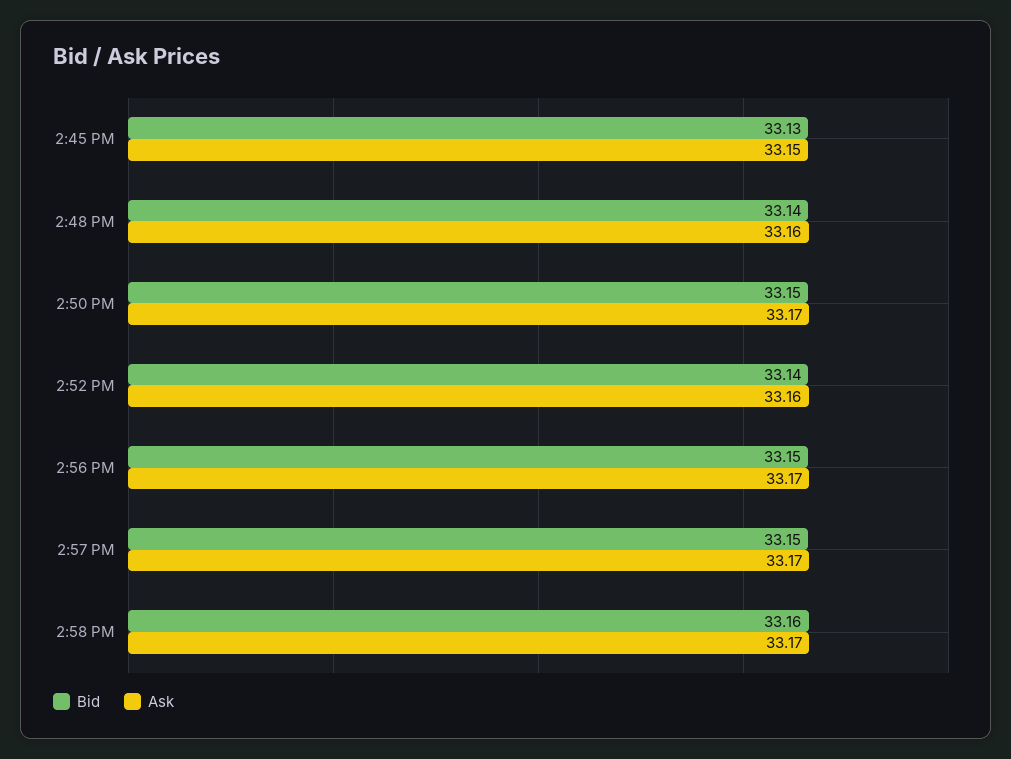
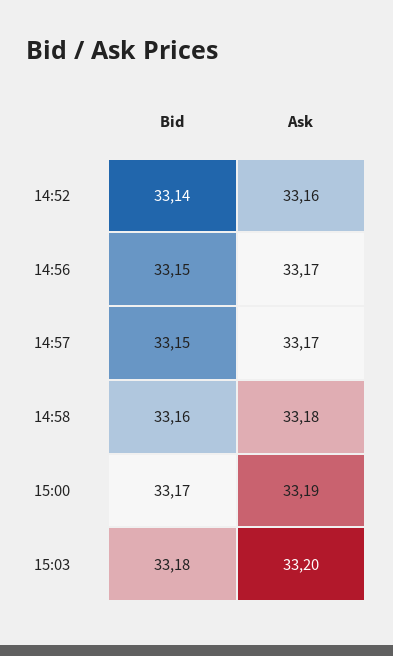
Bid, 2:45 PM: 33.13 -> none
Ask, 2:45 PM: 33.15 -> none
Bid, 2:48 PM: 33.14 -> none
Ask, 2:48 PM: 33.16 -> none
Bid, 2:50 PM: 33.15 -> none
Ask, 2:50 PM: 33.17 -> none
Ask, 2:58 PM: 33.17 -> 33.18
Bid, 15:00: none -> 33.17
Ask, 15:00: none -> 33.19
Bid, 15:03: none -> 33.18
Ask, 15:03: none -> 33.2

